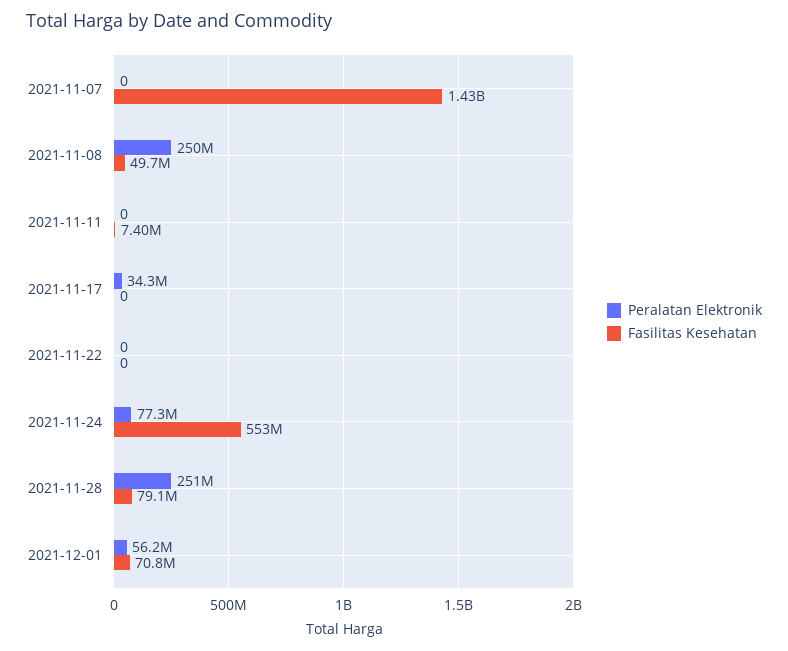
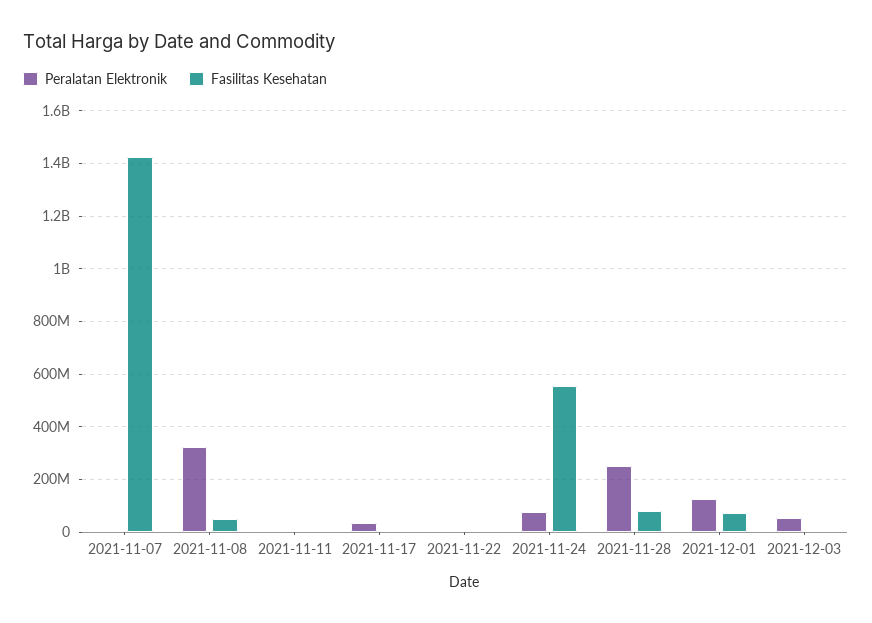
Peralatan Elektronik, 2021-11-08: 250000000 -> 325000000
Peralatan Elektronik, 2021-12-01: 56200000 -> 125000000
Peralatan Elektronik, 2021-12-03: none -> 50000000
Fasilitas Kesehatan, 2021-12-03: none -> 0

